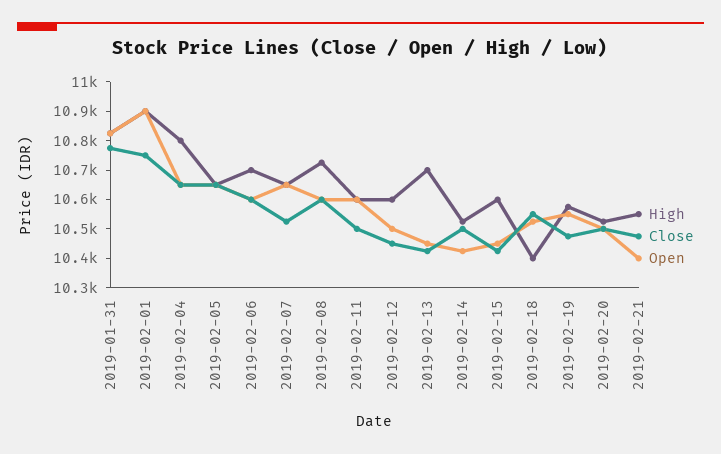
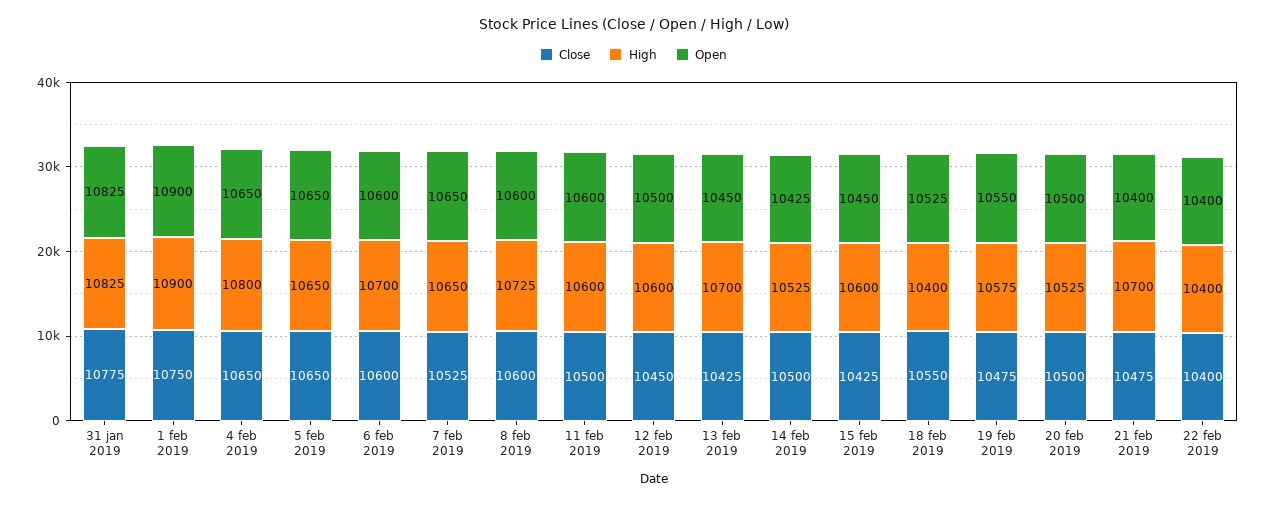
High, 2019-02-21: 10550 -> 10700
Close, 22 feb 2019: none -> 10400
High, 22 feb 2019: none -> 10400
Open, 22 feb 2019: none -> 10400

